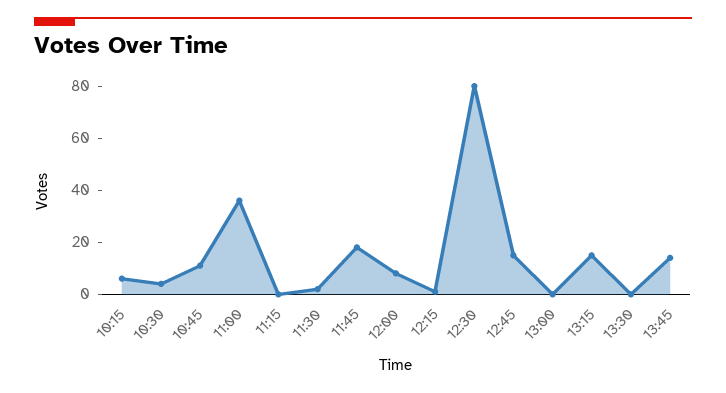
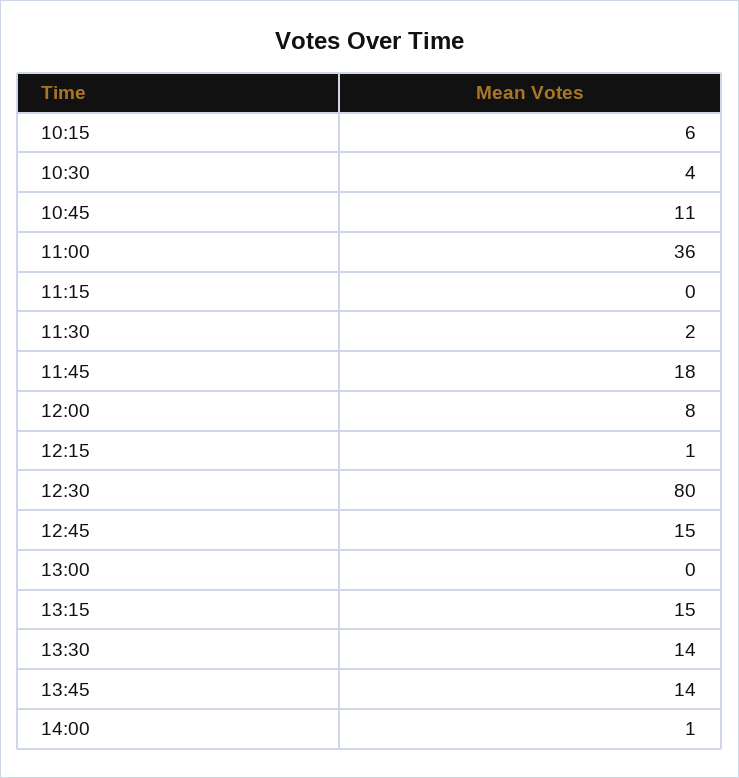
13:30: 0 -> 14
14:00: none -> 1

